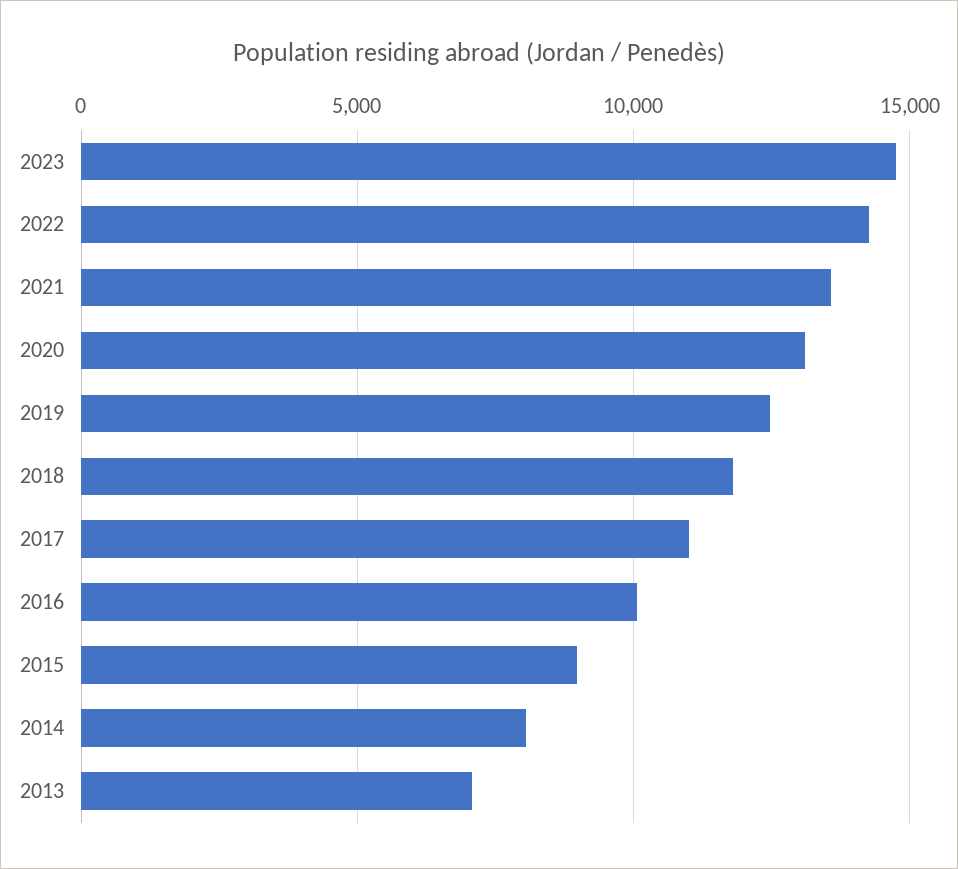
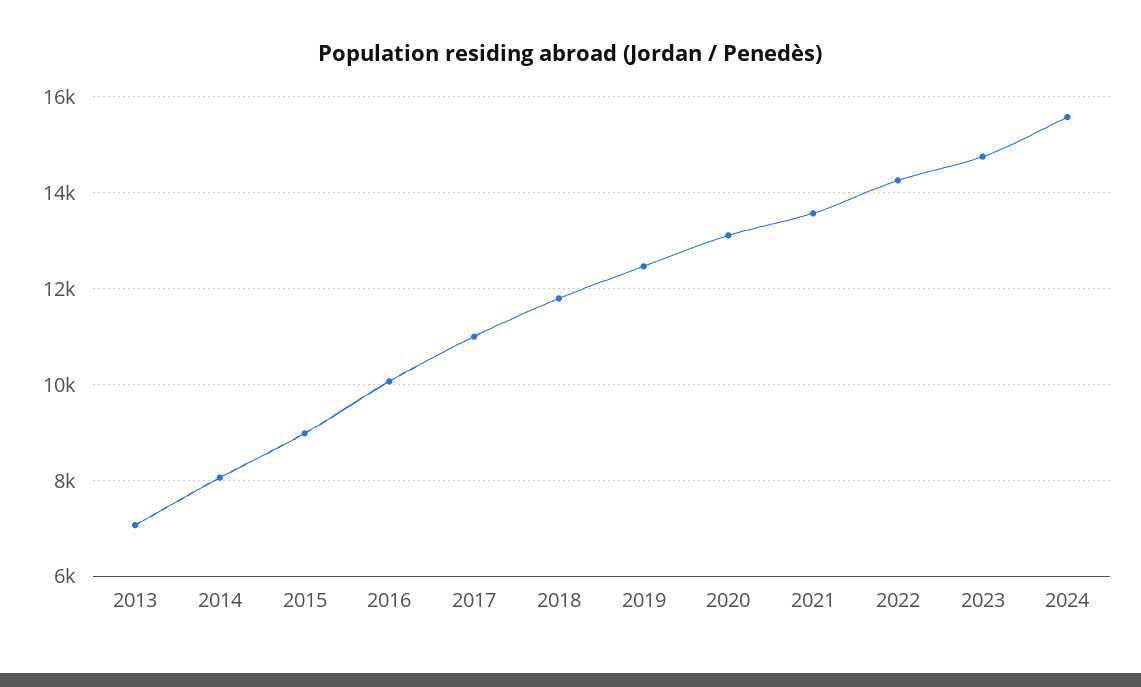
2024: none -> 15600

